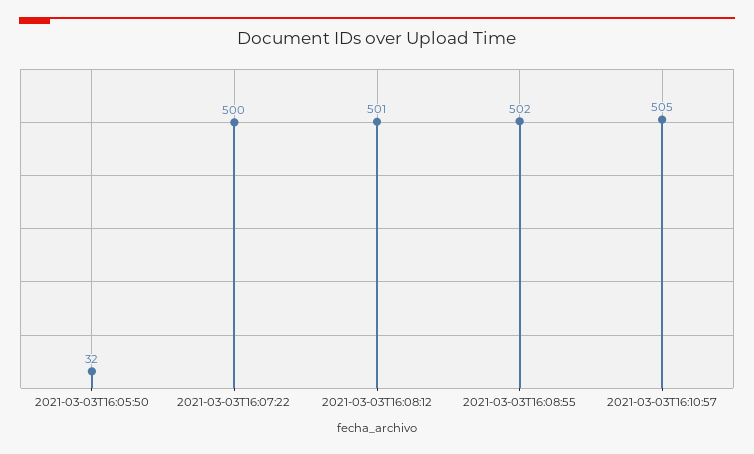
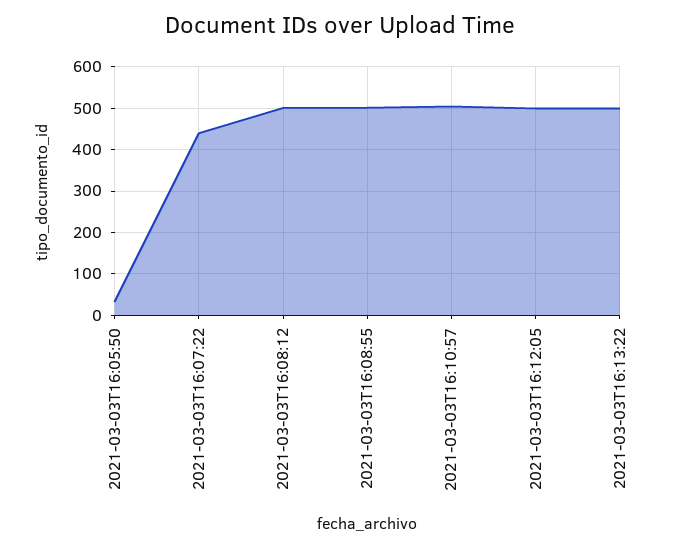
2021-03-03T16:07:22: 500 -> 440
2021-03-03T16:12:05: none -> 500
2021-03-03T16:13:22: none -> 500

